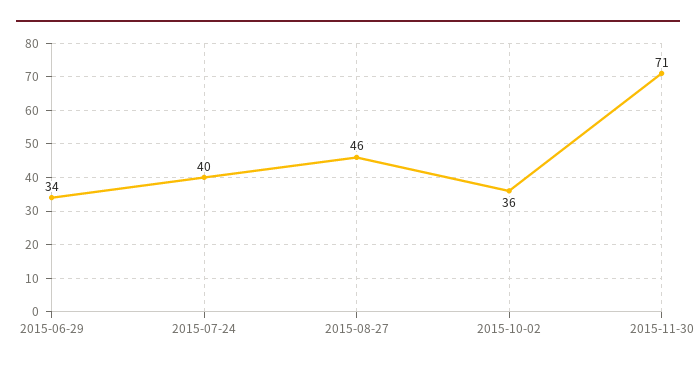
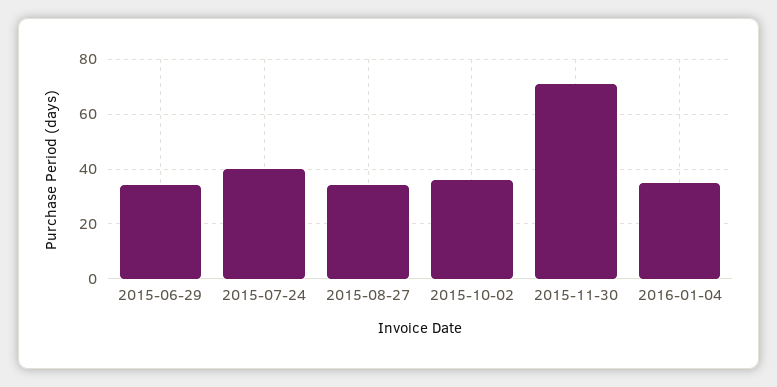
2015-08-27: 46 -> 35
2016-01-04: none -> 35

